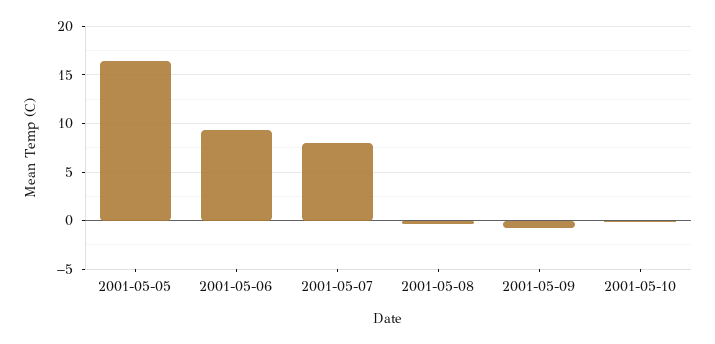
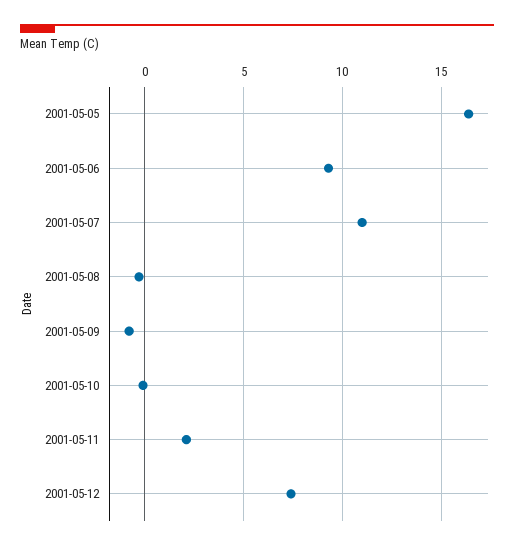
2001-05-07: 8 -> 11
2001-05-11: none -> 2
2001-05-12: none -> 7.5

